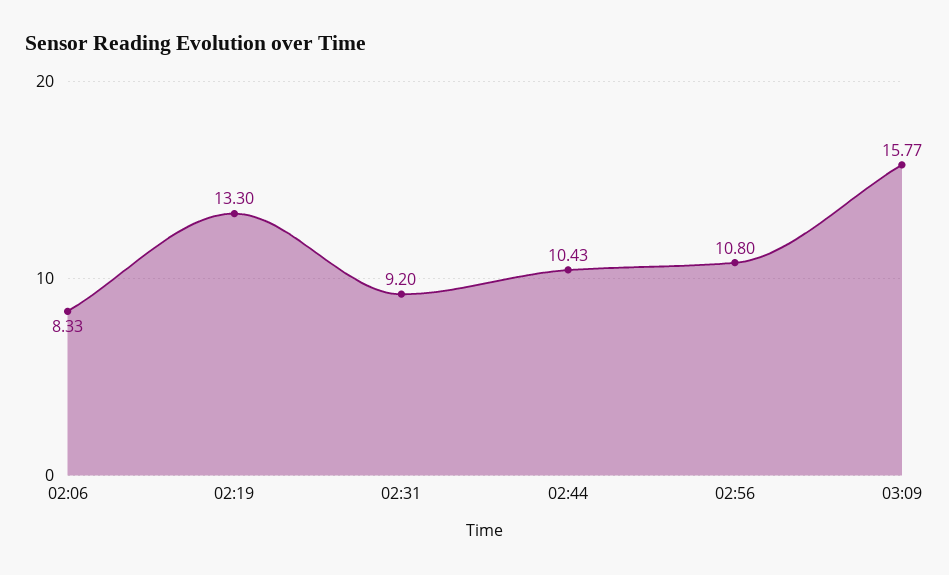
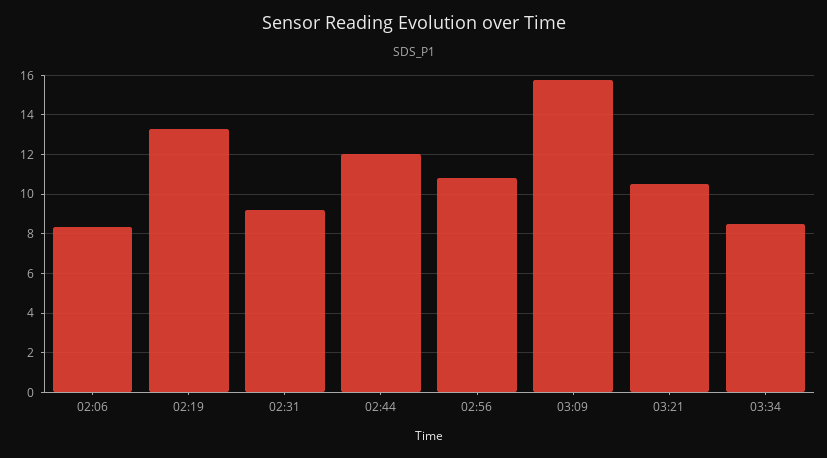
02:44: 10.43 -> 12
03:21: none -> 10.5
03:34: none -> 8.5

